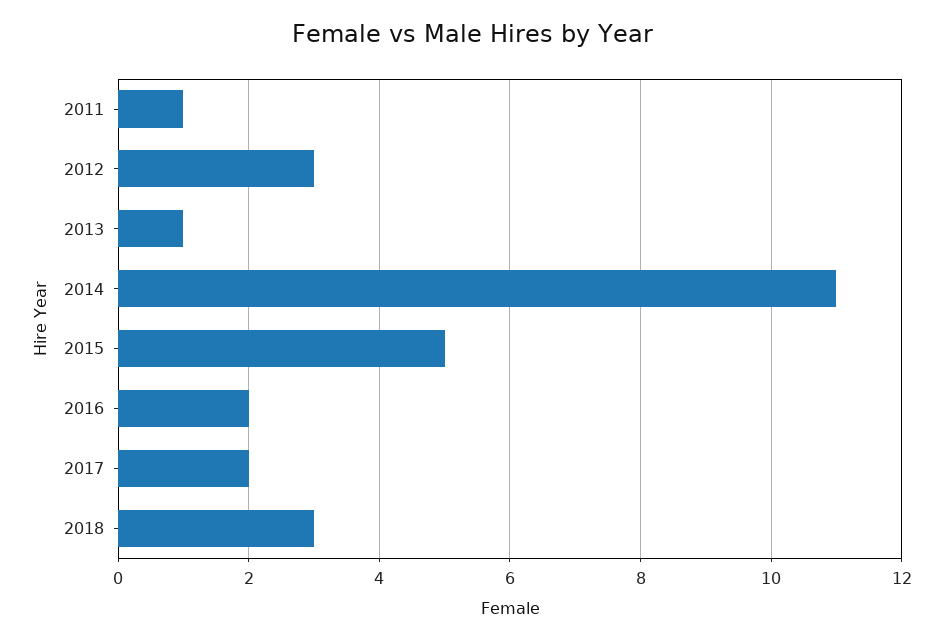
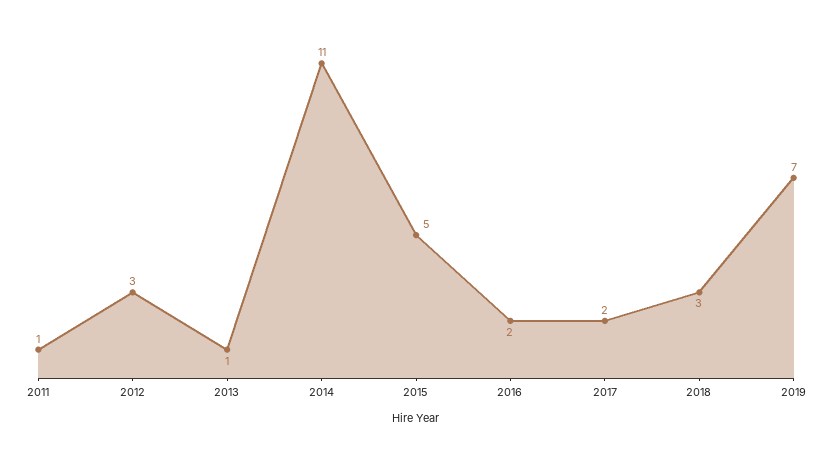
2019: none -> 7

